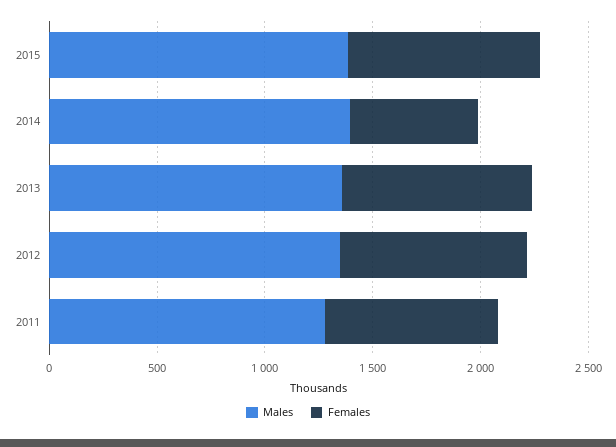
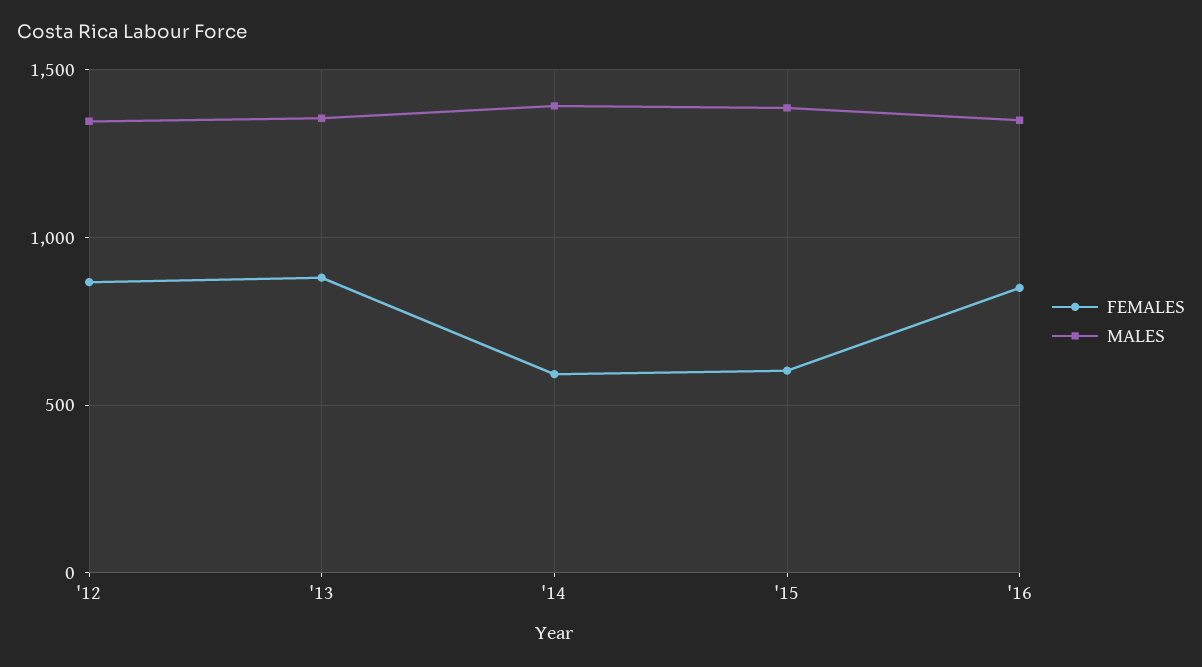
Females, 2015: 900 -> 600
Males, 2011: 1300 -> none
Females, 2011: 800 -> none
Females, '16: none -> 850
Males, '16: none -> 1350

